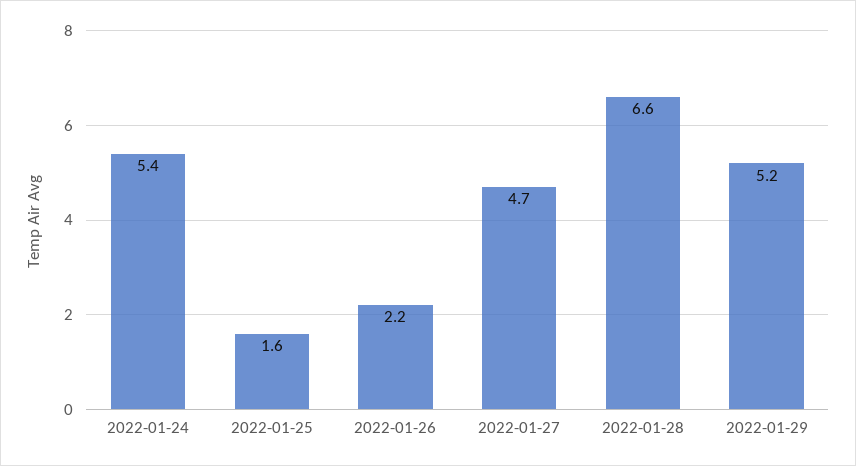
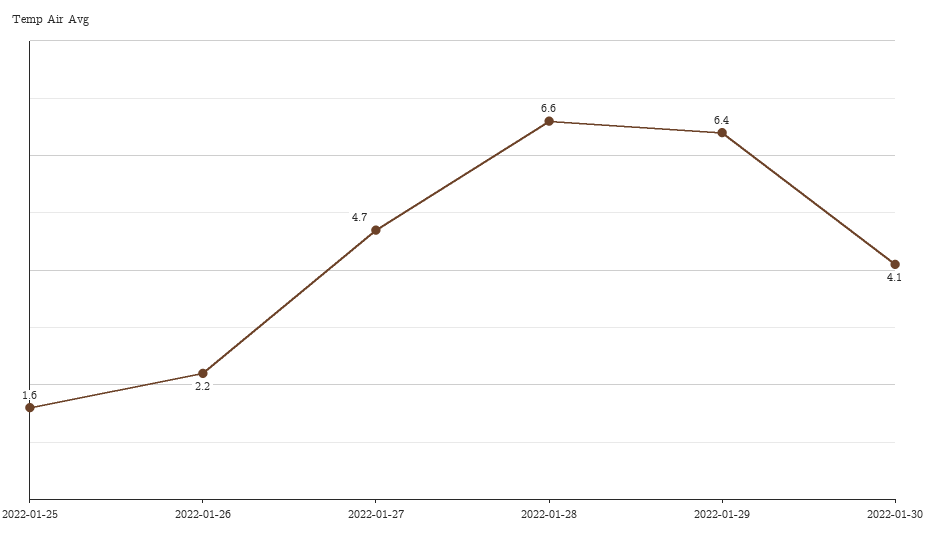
2022-01-24: 5.4 -> none
2022-01-29: 5.2 -> 6.4
2022-01-30: none -> 4.1

